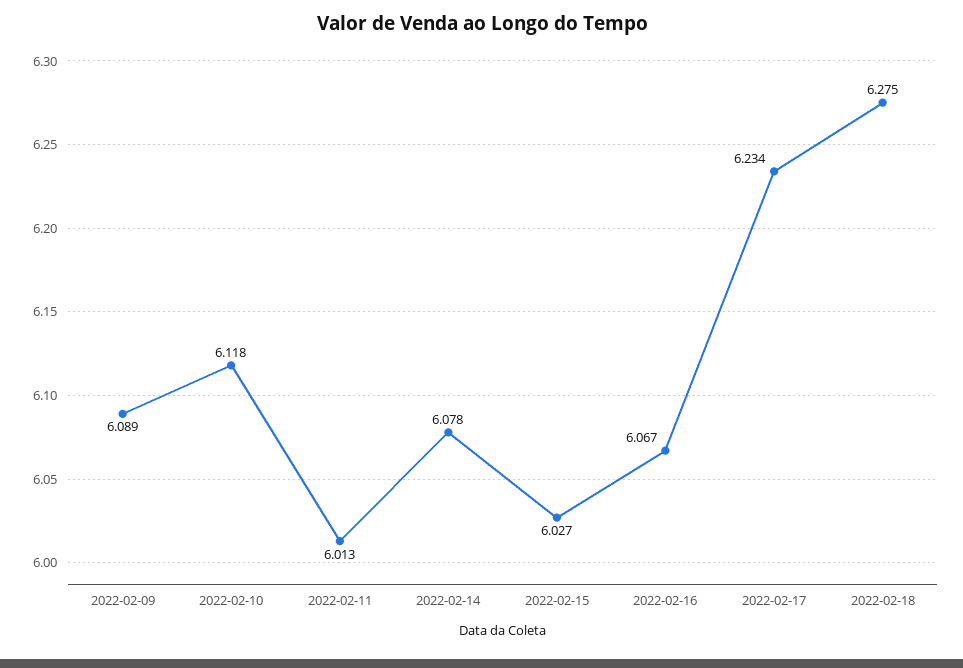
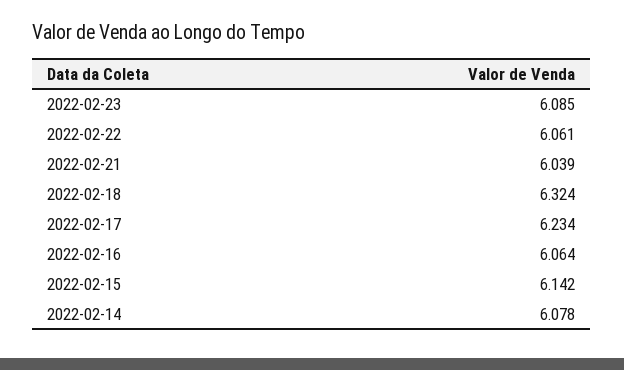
2022-02-09: 6.089 -> none
2022-02-10: 6.118 -> none
2022-02-11: 6.013 -> none
2022-02-15: 6.027 -> 6.142
2022-02-16: 6.067 -> 6.064
2022-02-18: 6.275 -> 6.324
2022-02-23: none -> 6.085
2022-02-22: none -> 6.061
2022-02-21: none -> 6.039

